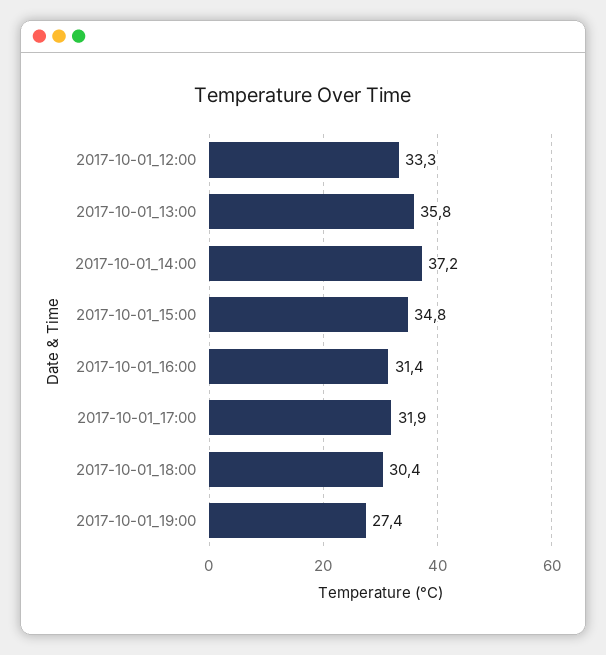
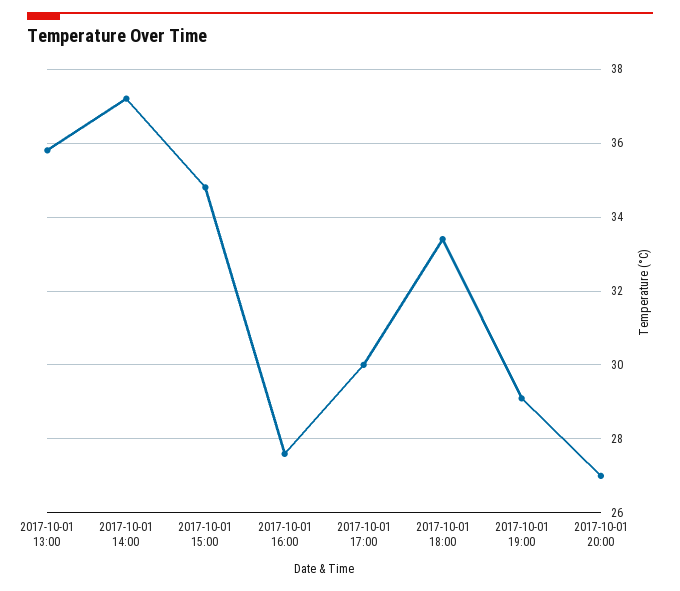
2017-10-01_12:00: 33.3 -> none
2017-10-01_16:00: 31.4 -> 27.5
2017-10-01_17:00: 31.9 -> 30
2017-10-01_18:00: 30.4 -> 33.5
2017-10-01_19:00: 27.4 -> 29
2017-10-01 20:00: none -> 27

